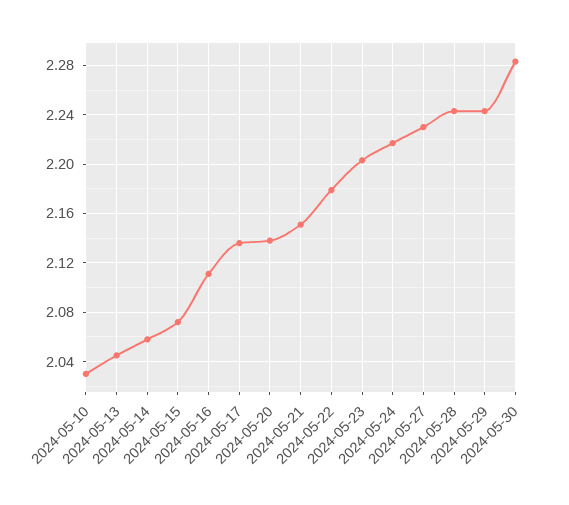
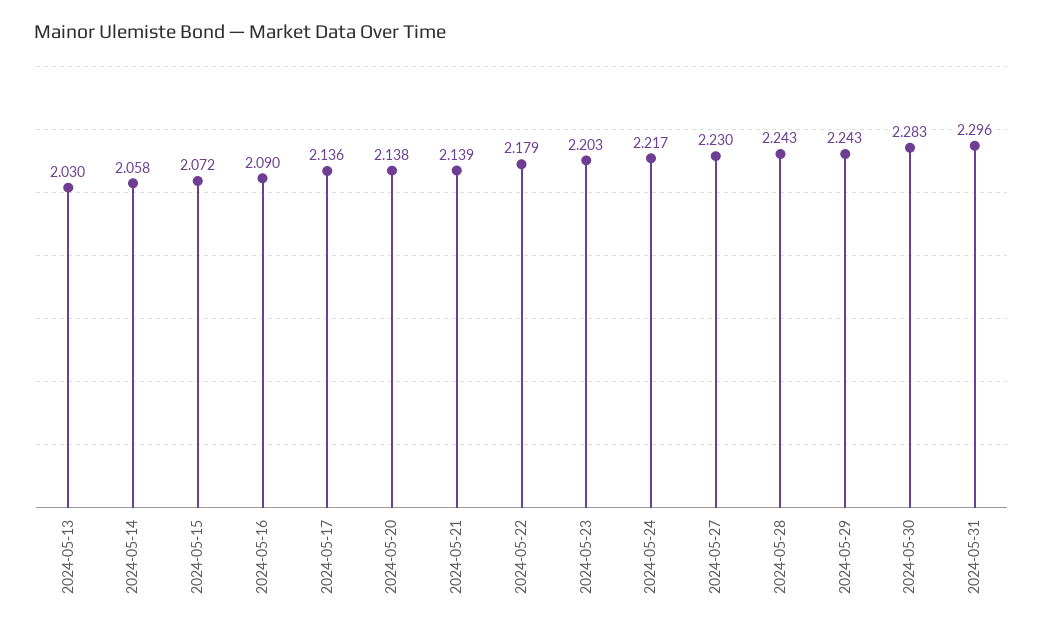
2024-05-10: 2.03 -> none
2024-05-13: 2.045 -> 2.03
2024-05-16: 2.11 -> 2.09
2024-05-21: 2.15 -> 2.139
2024-05-31: none -> 2.296

